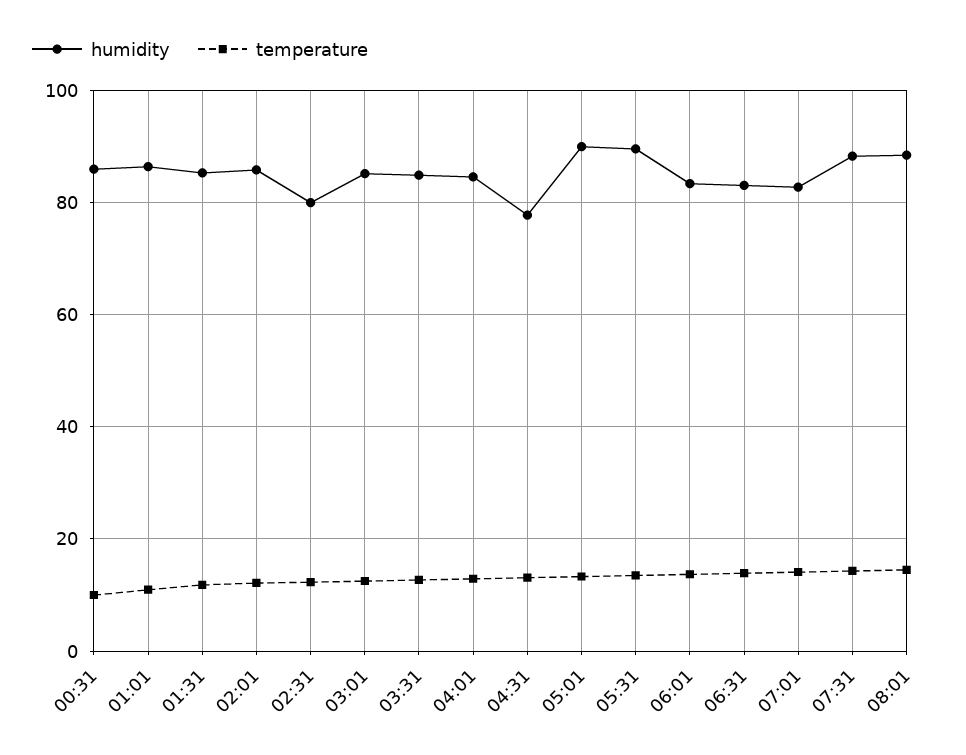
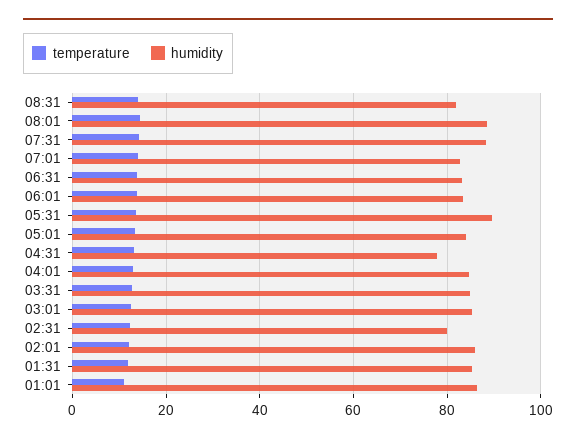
humidity, 00:31: 86 -> none
temperature, 00:31: 10 -> none
humidity, 05:01: 90 -> 84
temperature, 08:31: none -> 14
humidity, 08:31: none -> 82

